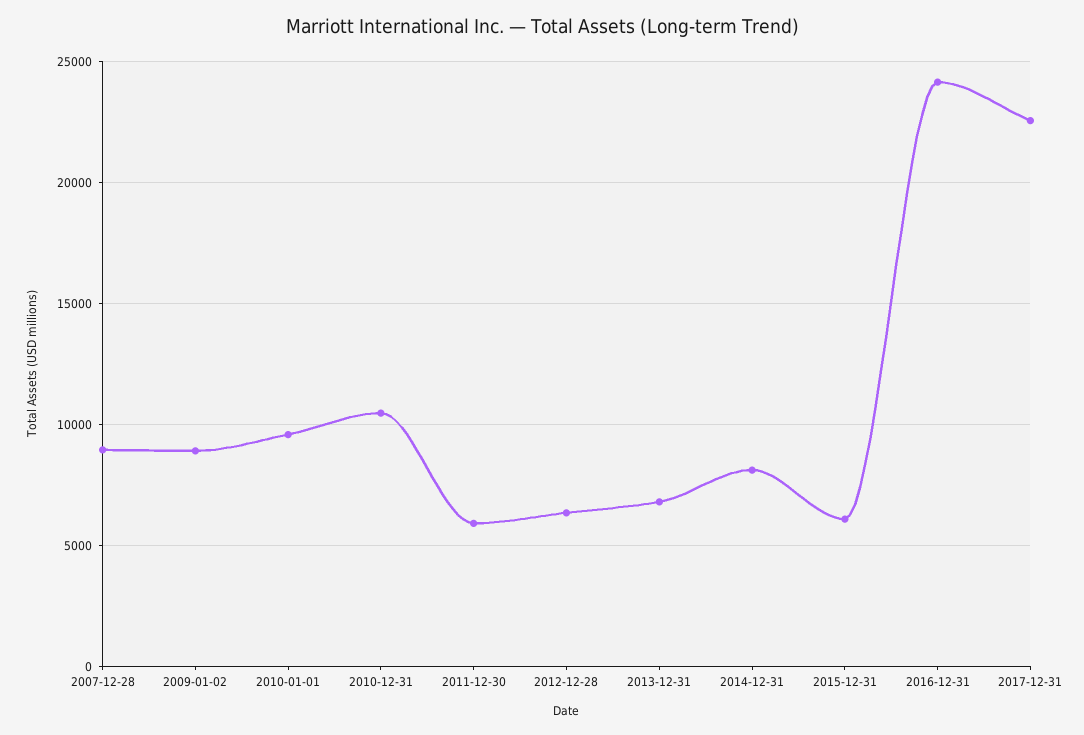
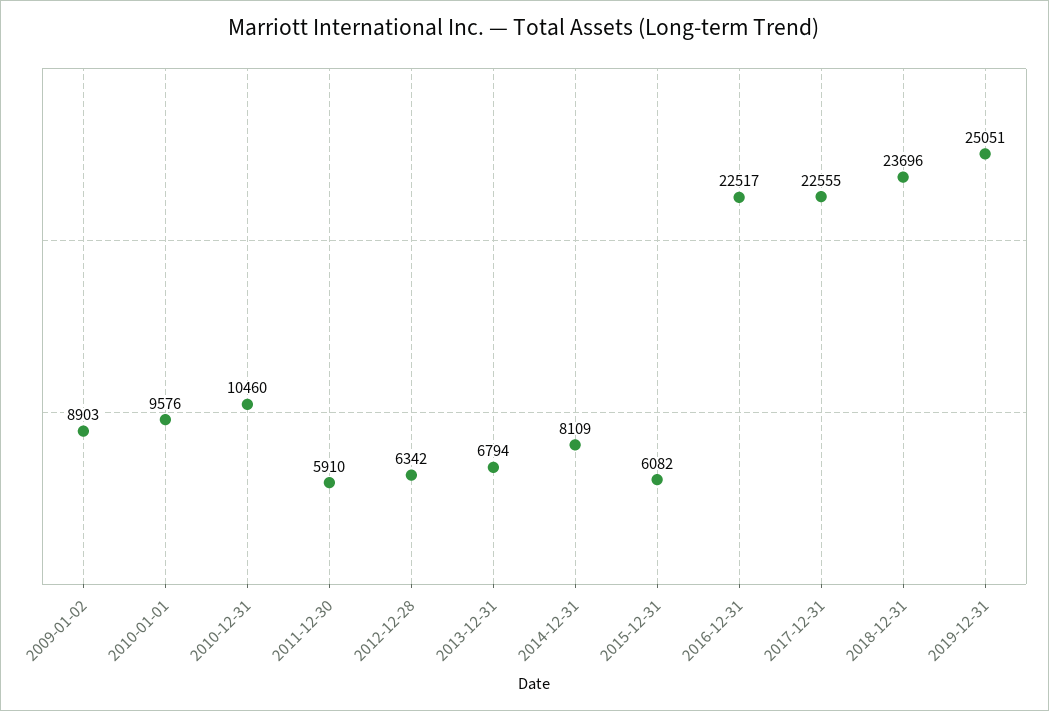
2007-12-28: 9000 -> none
2016-12-31: 24000 -> 22517
2018-12-31: none -> 23696
2019-12-31: none -> 25051

